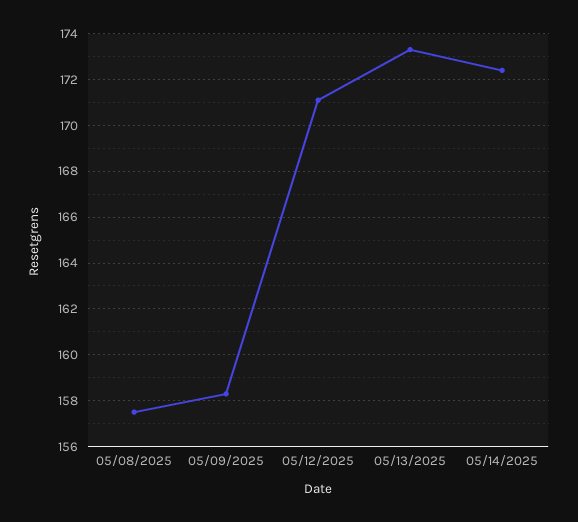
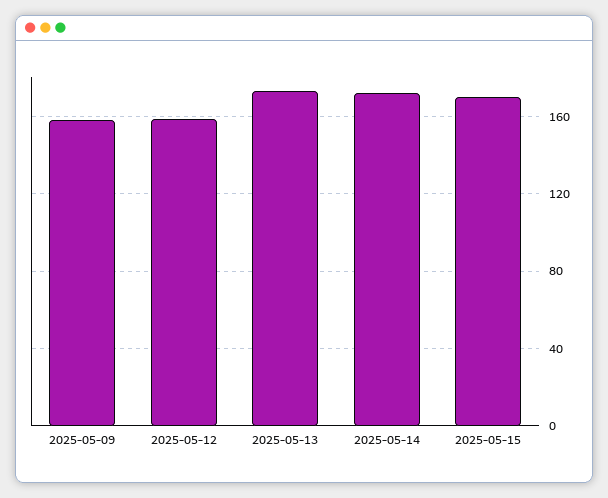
05/08/2025: 157.5 -> none
05/12/2025: 171 -> 160
2025-05-15: none -> 170

